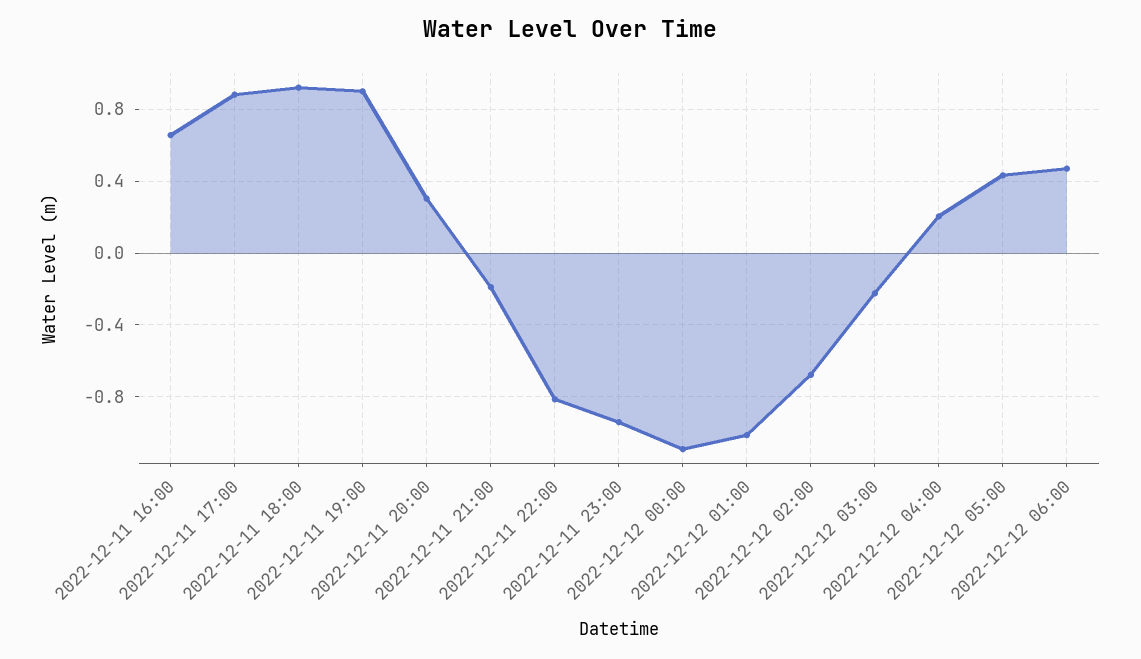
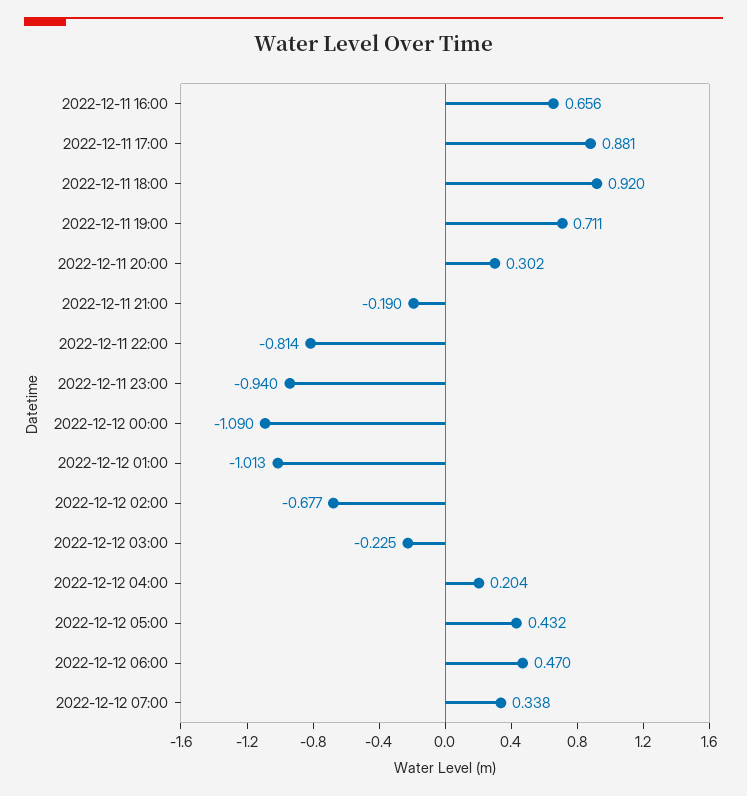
2022-12-11 19:00: 0.9 -> 0.711
2022-12-12 07:00: none -> 0.338

